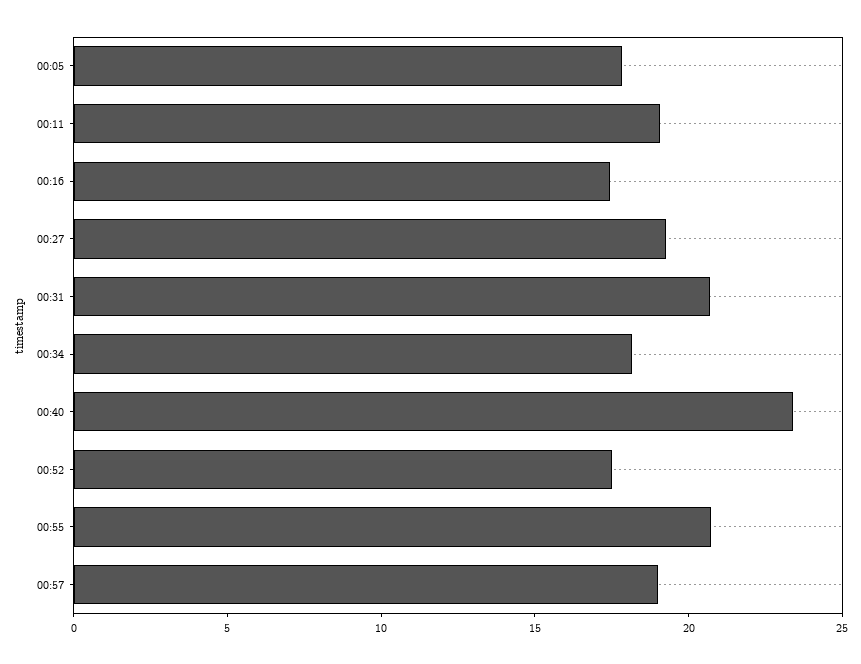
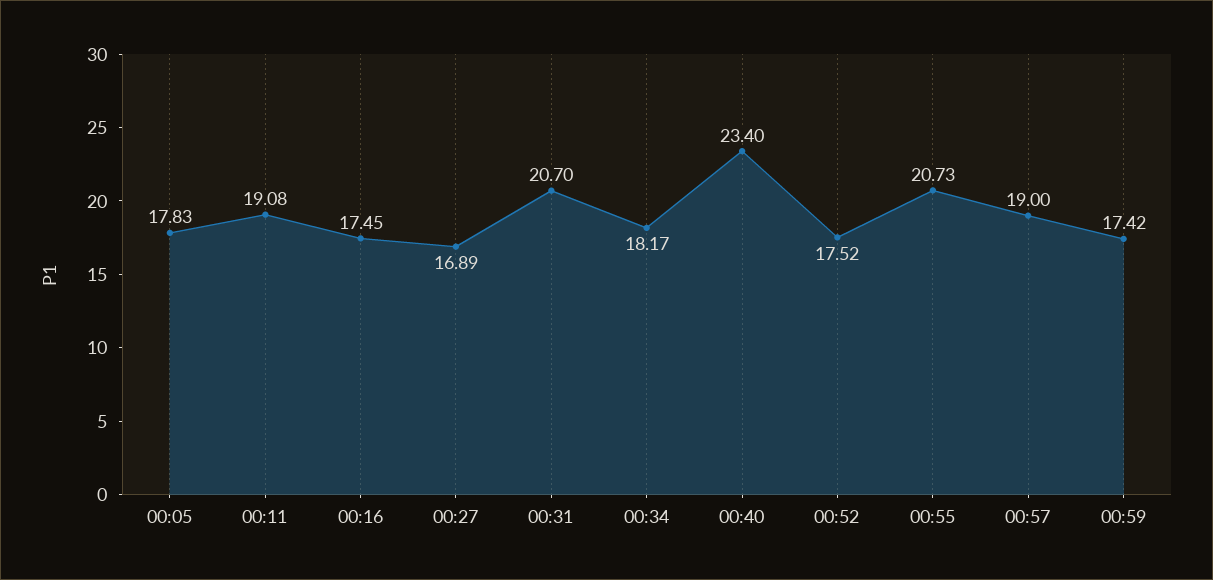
00:27: 19 -> 16.89
00:59: none -> 17.42

